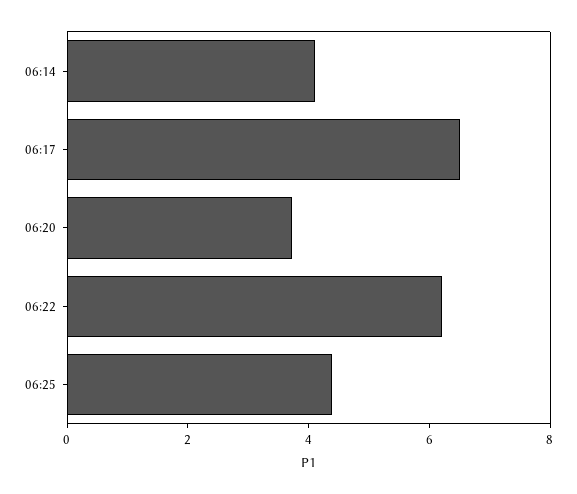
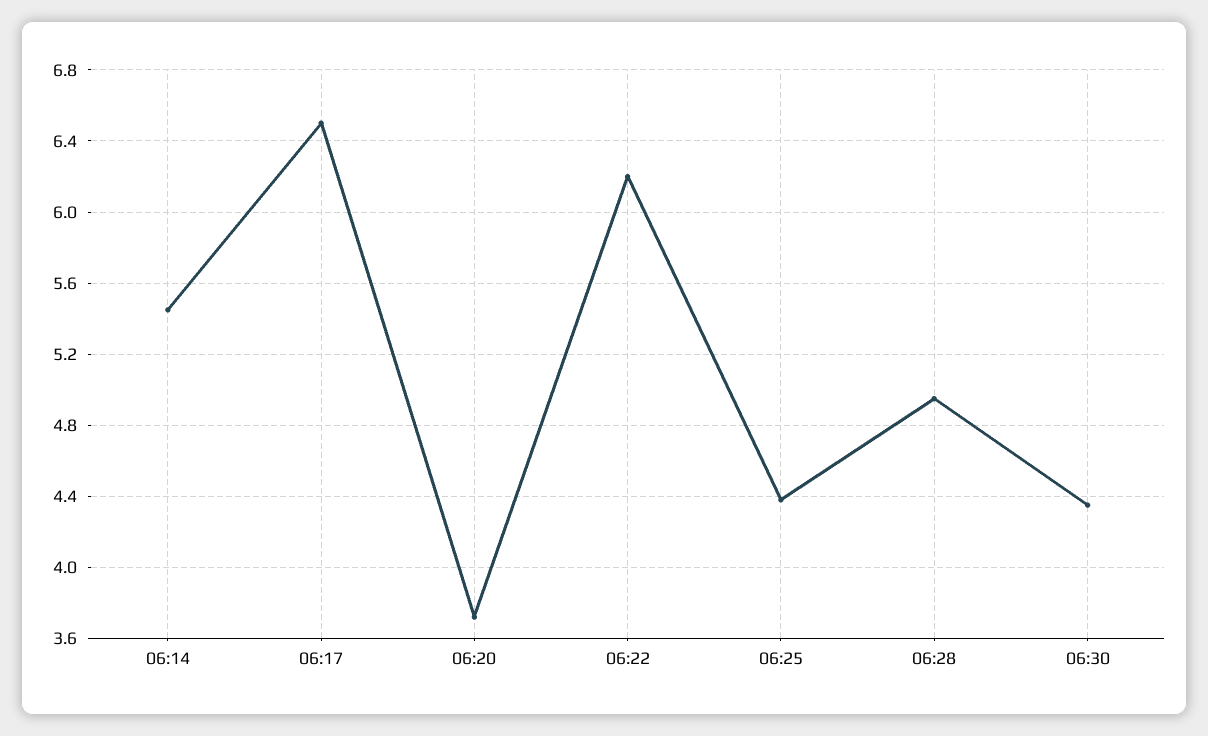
06:14: 4 -> 5.45
06:28: none -> 4.95
06:30: none -> 4.35

